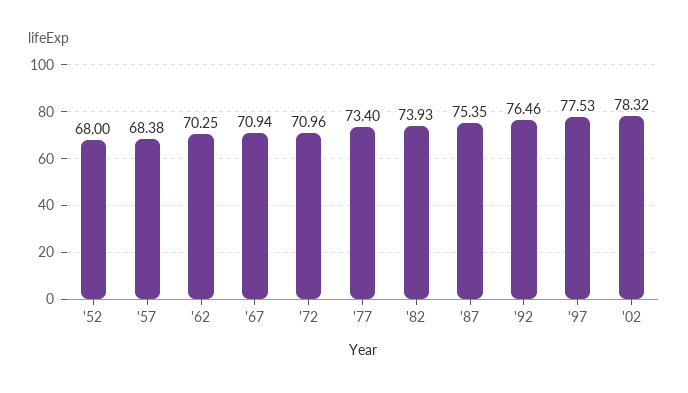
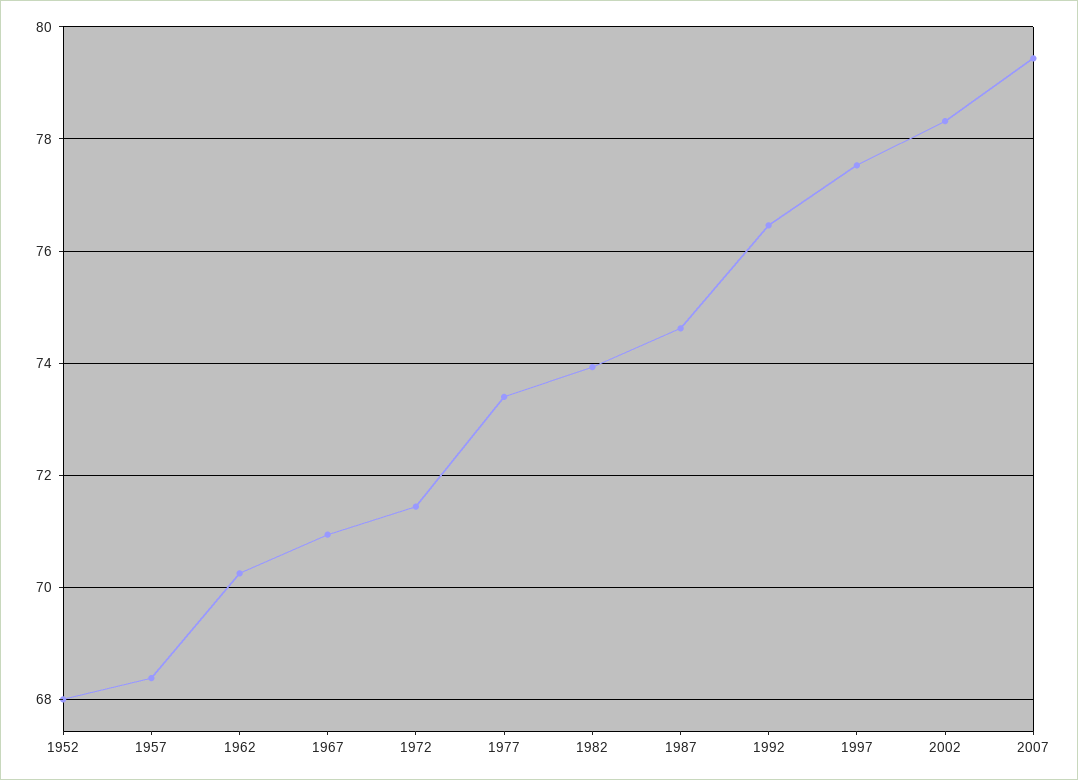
'72: 70.96 -> 71.4
'87: 75.35 -> 74.6
2007: none -> 79.4

